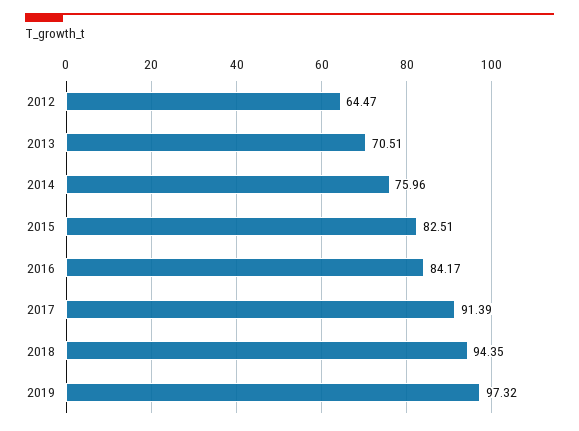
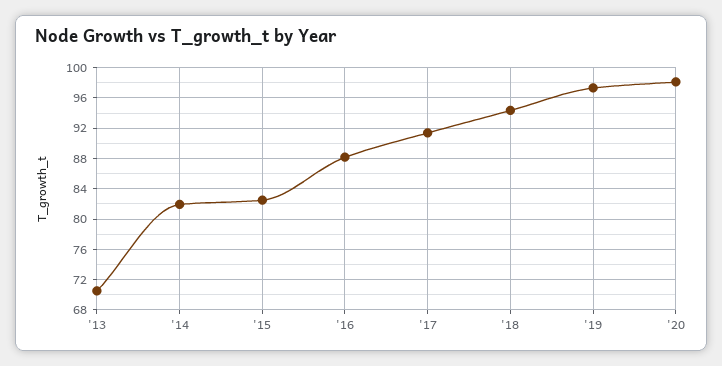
2012: 64.47 -> none
2014: 75.96 -> 82
2016: 84.17 -> 88
'20: none -> 98

